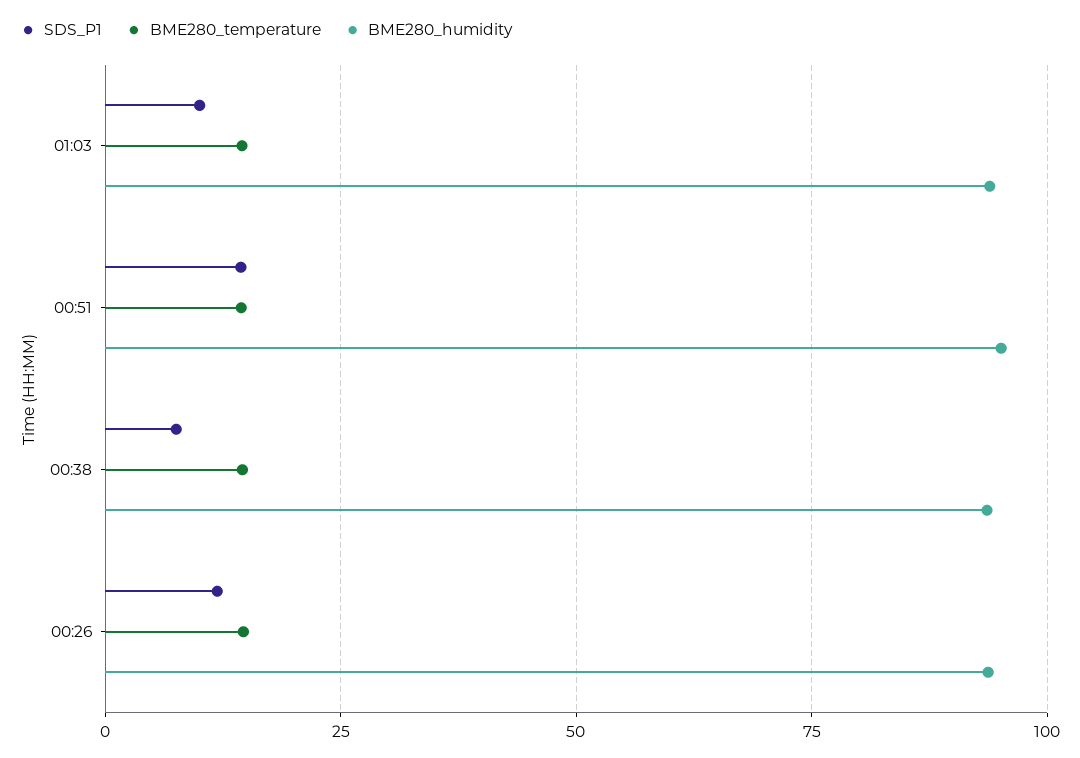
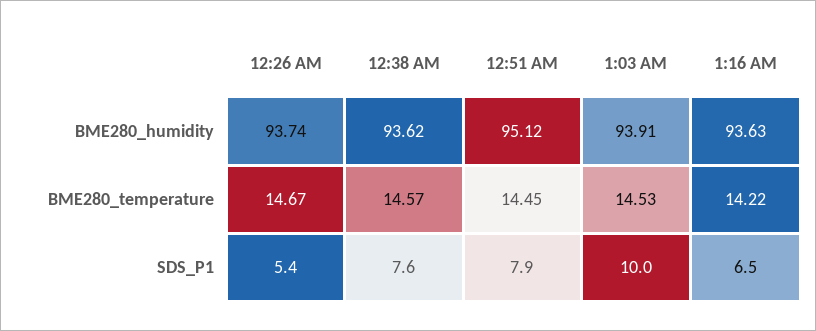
SDS_P1, 00:51: 15 -> 7.9
SDS_P1, 00:26: 12.5 -> 5.4
BME280_humidity, 1:16 AM: none -> 93.63
BME280_temperature, 1:16 AM: none -> 14.22
SDS_P1, 1:16 AM: none -> 6.5

